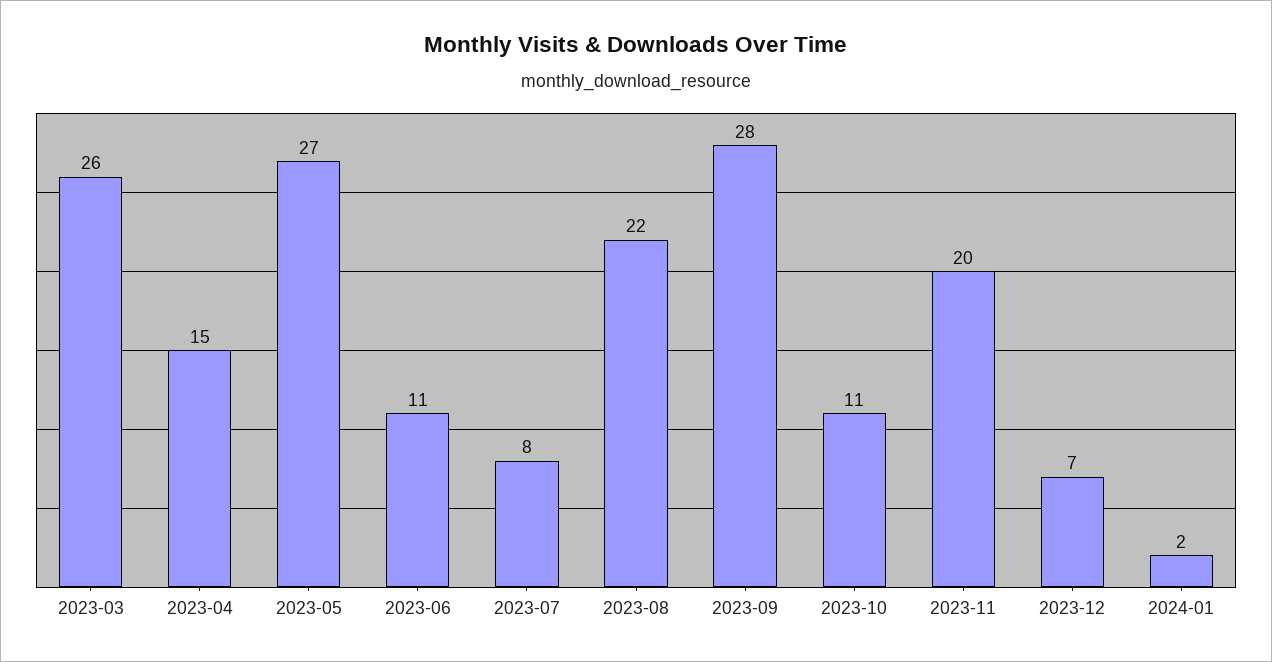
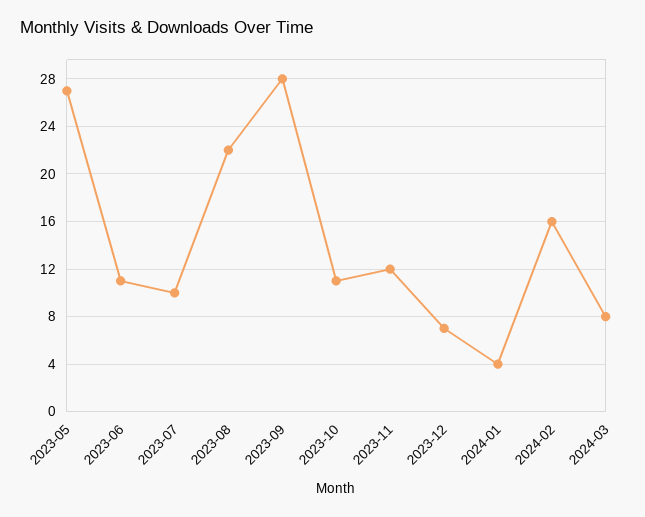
2023-03: 26 -> none
2023-04: 15 -> none
2023-07: 8 -> 10
2023-11: 20 -> 12
2024-01: 2 -> 4
2024-02: none -> 16
2024-03: none -> 8

